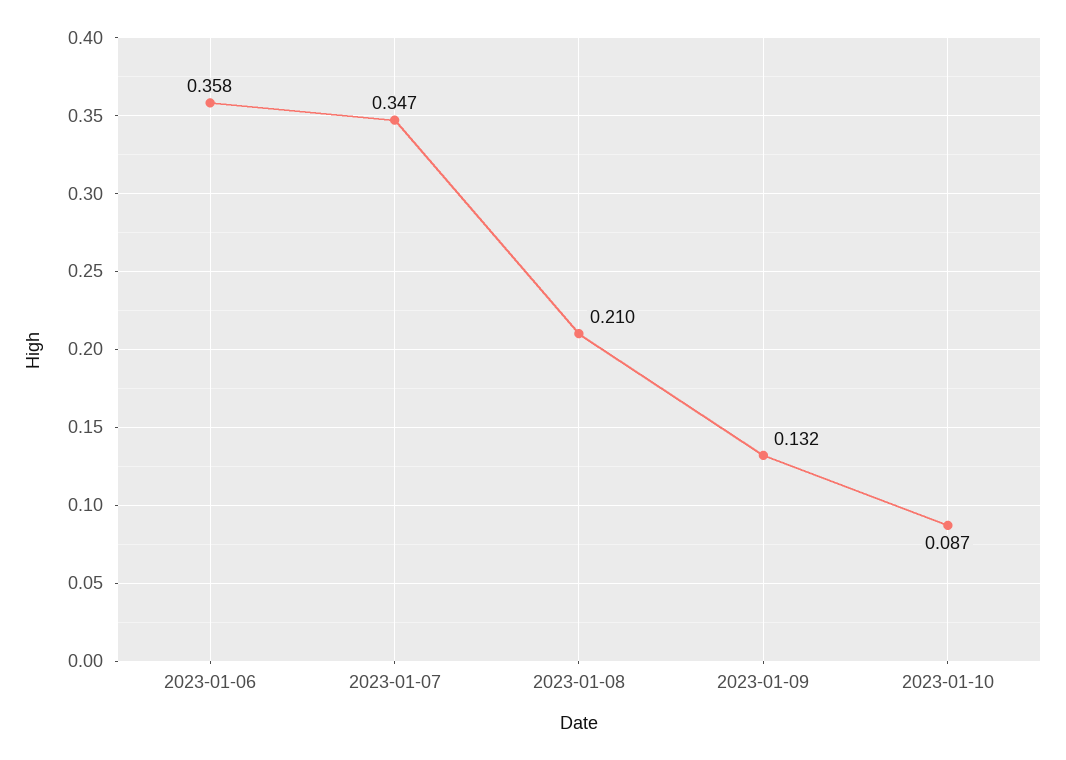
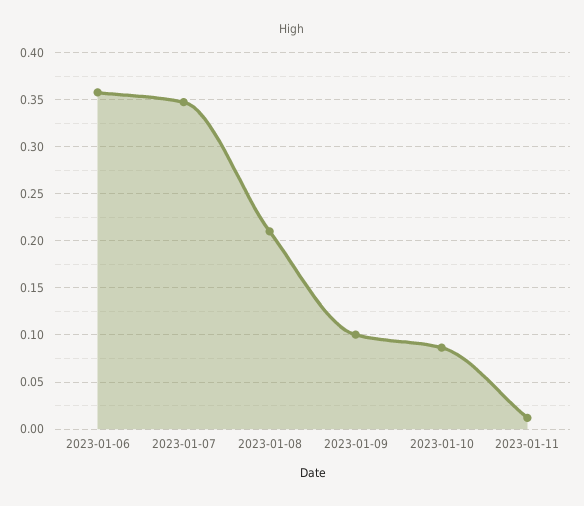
2023-01-09: 0.132 -> 0.1
2023-01-11: none -> 0.01

